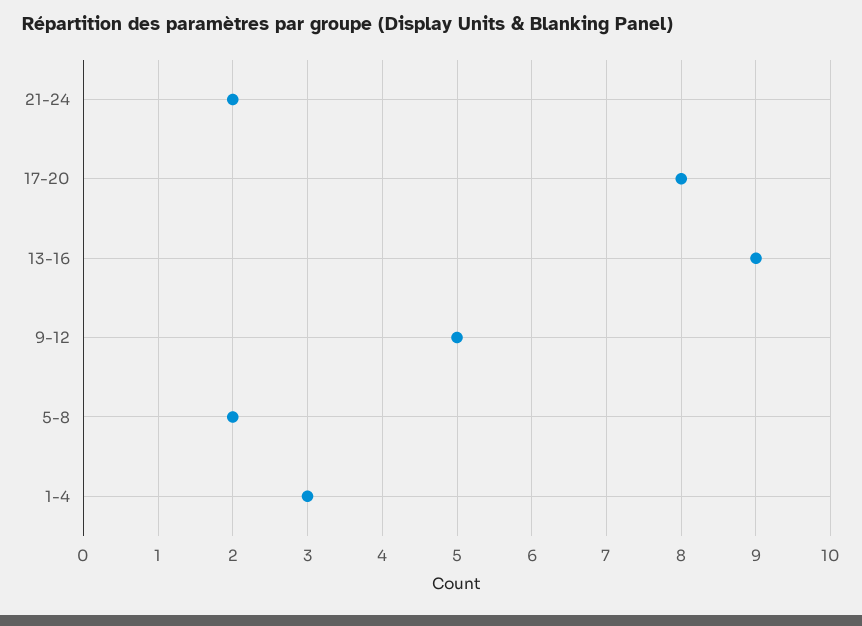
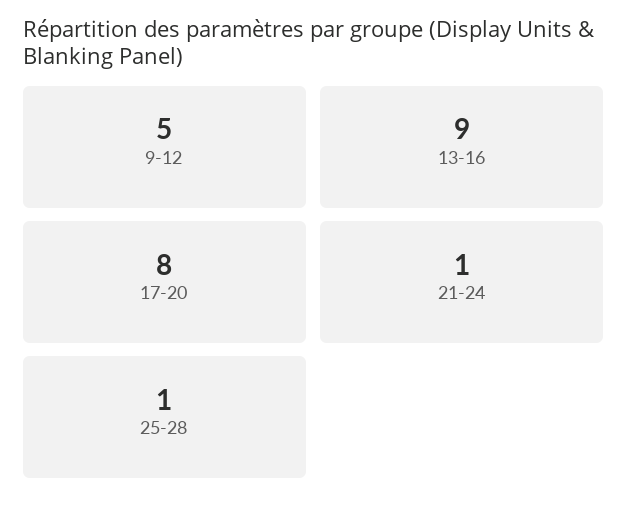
21-24: 2 -> 1
5-8: 2 -> none
1-4: 3 -> none
25-28: none -> 1

